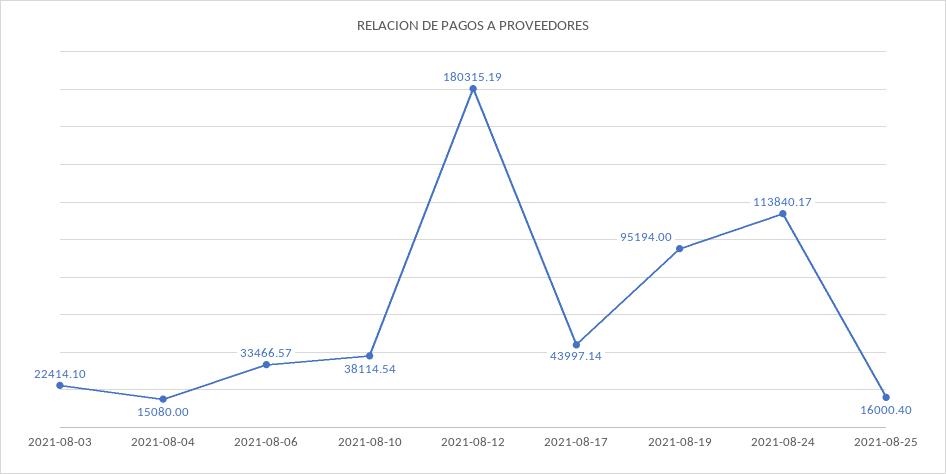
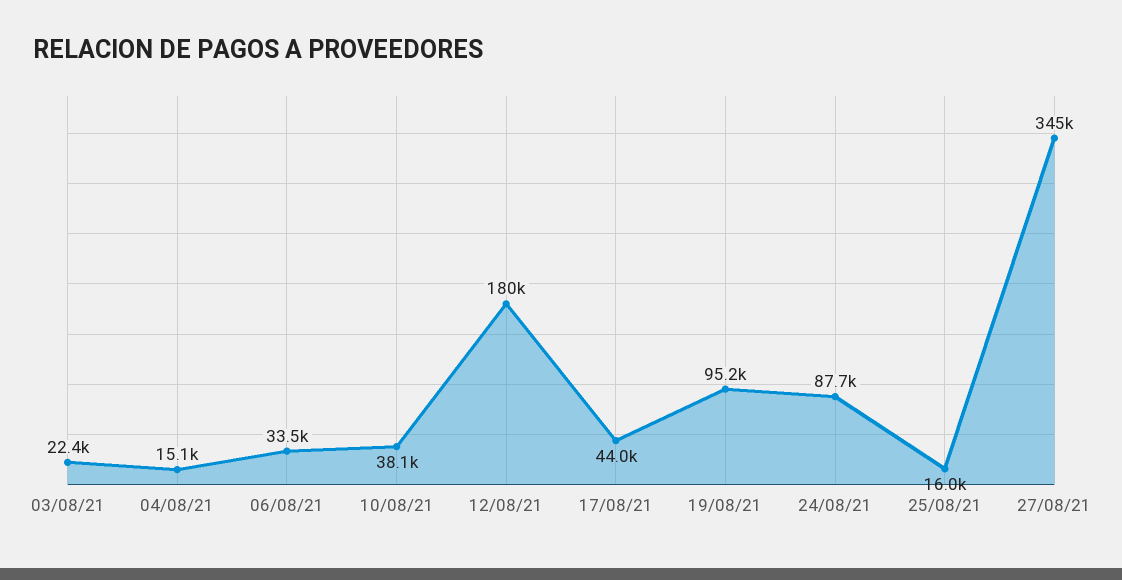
2021-08-24: 113840.17 -> 87700
27/08/21: none -> 345000

